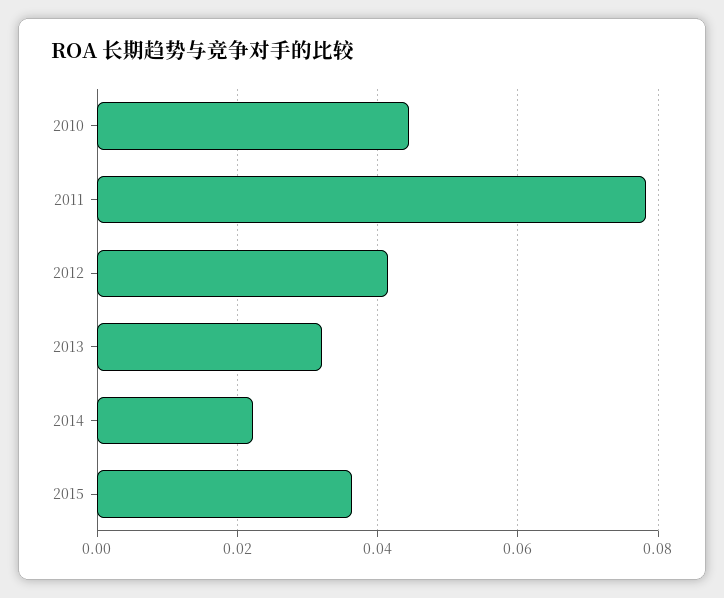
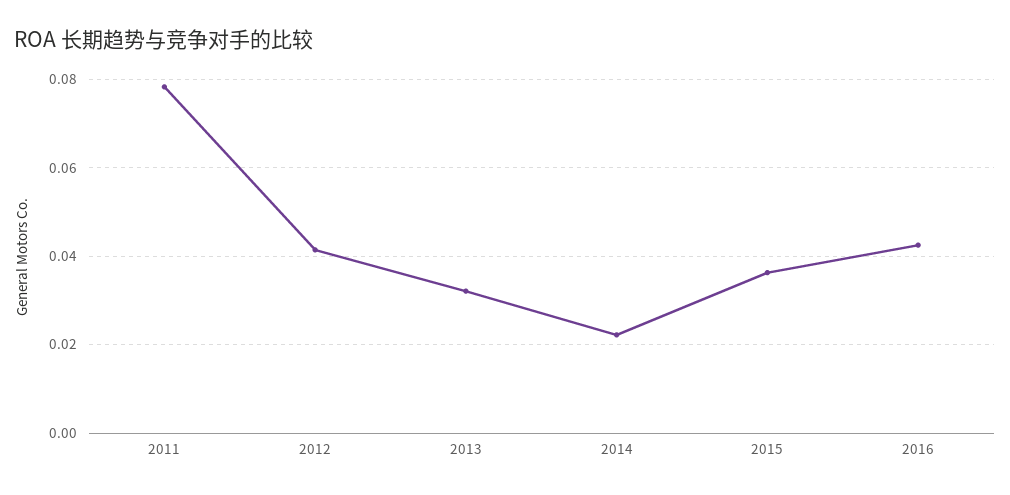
2010: 0.044 -> none
2016: none -> 0.042

